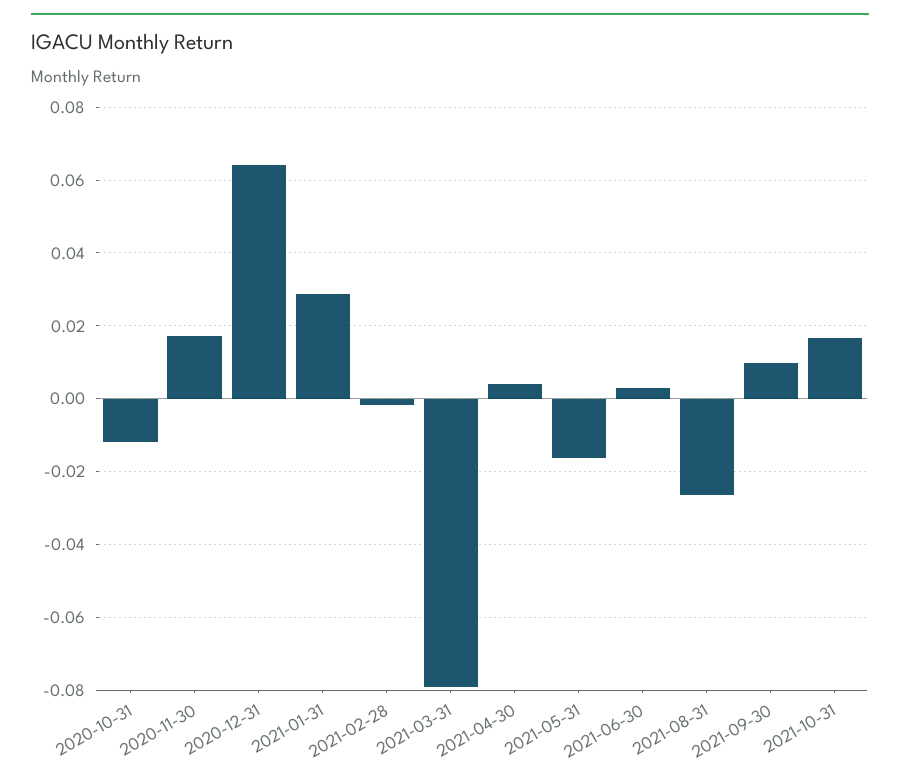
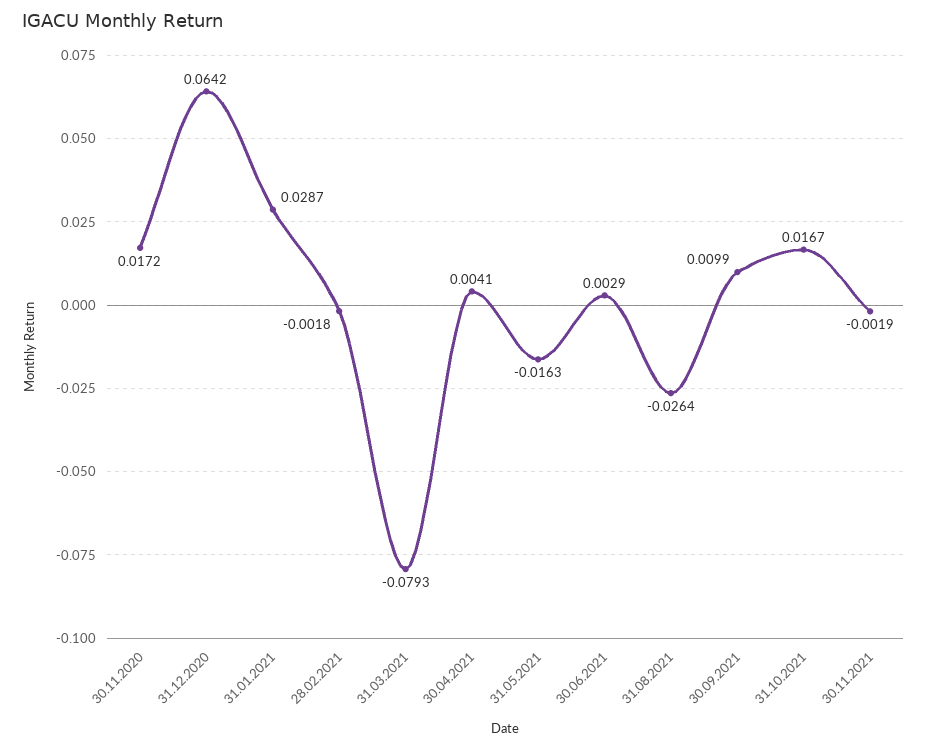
2020-10-31: -0.012 -> none
30.11.2021: none -> -0.0019

